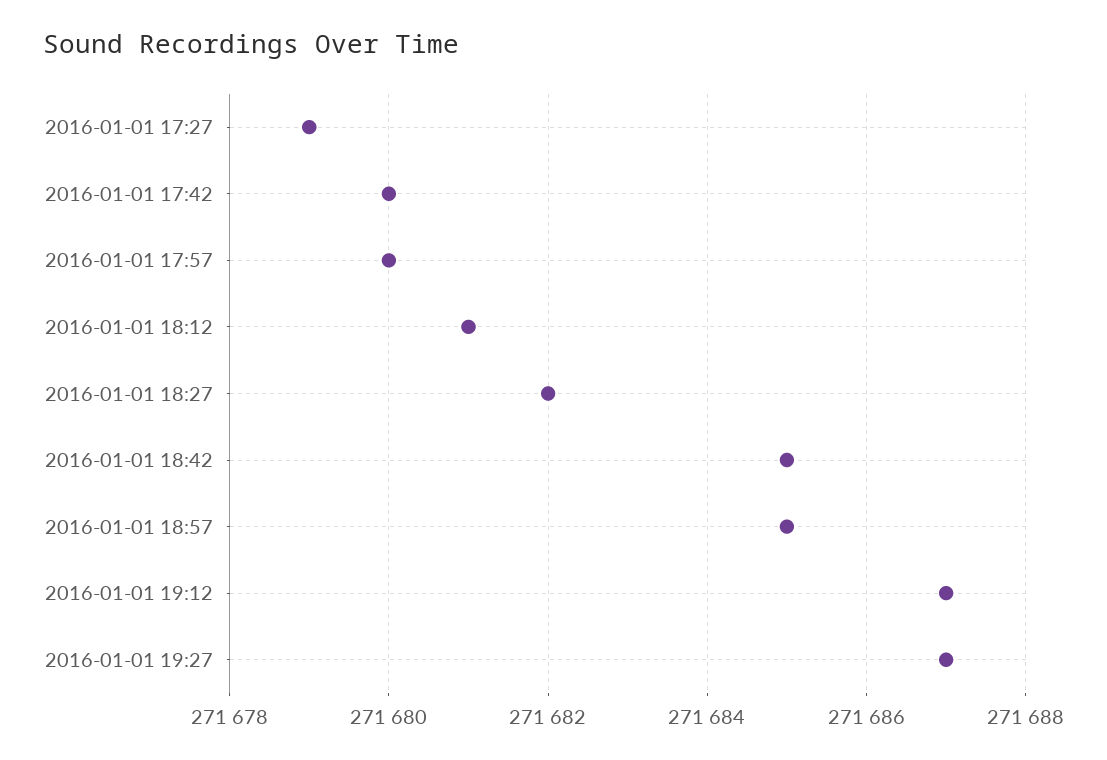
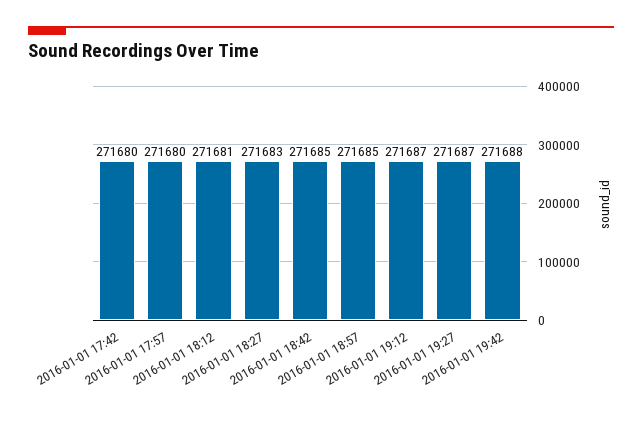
2016-01-01 17:27: 271679 -> none
2016-01-01 18:27: 271682 -> 271683
2016-01-01 19:42: none -> 271688

